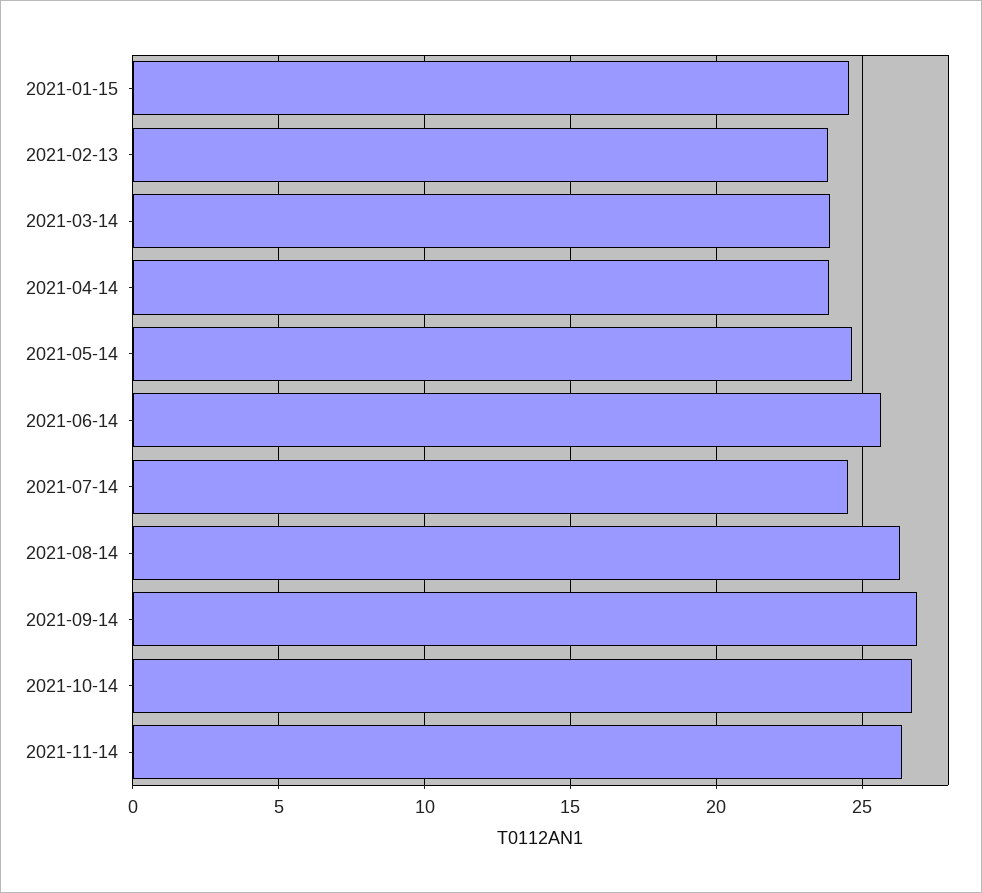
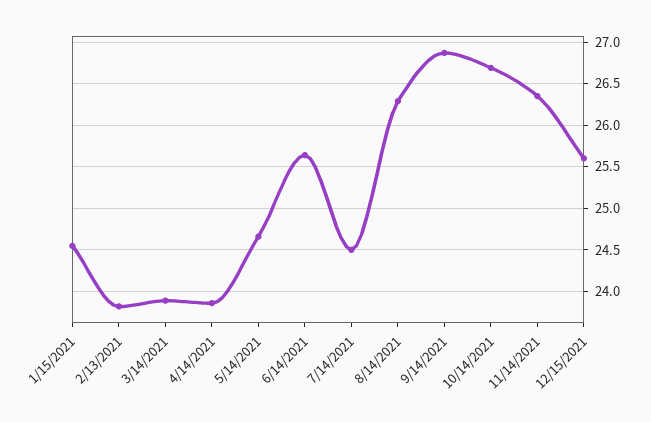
12/15/2021: none -> 25.6

